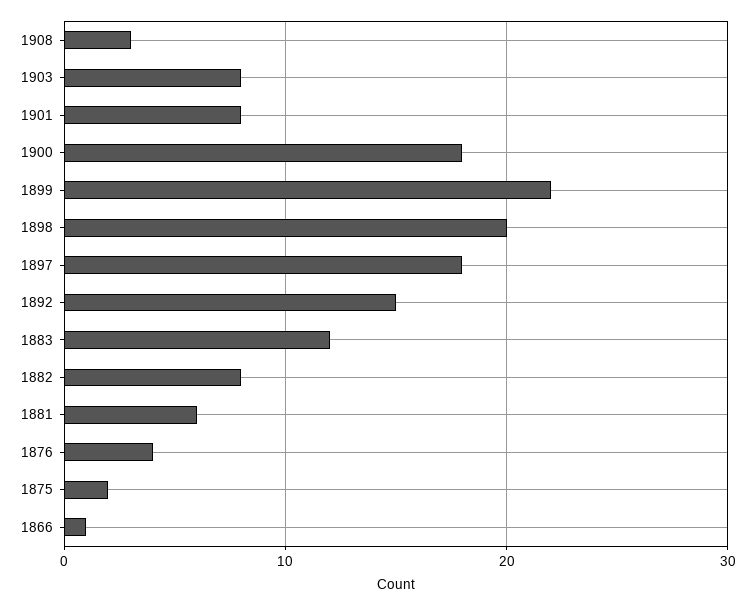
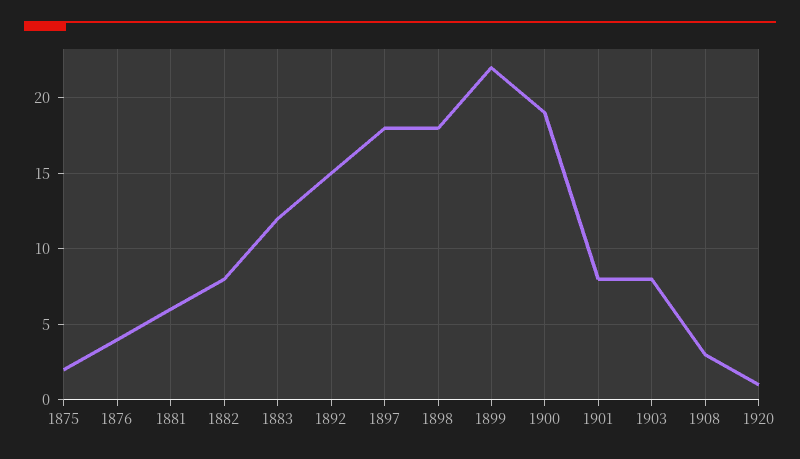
1900: 18 -> 19
1898: 20 -> 18
1866: 1 -> none
1920: none -> 1

